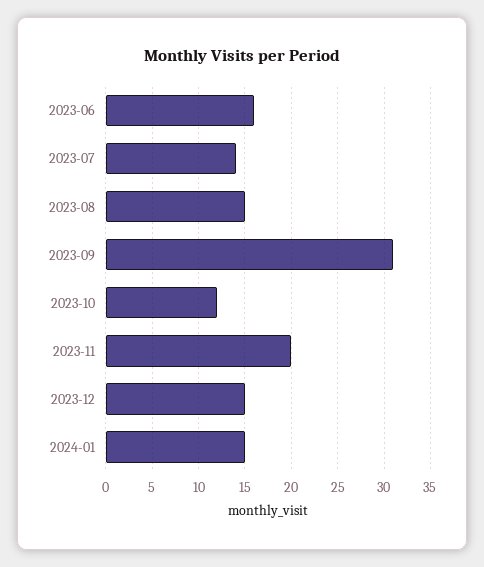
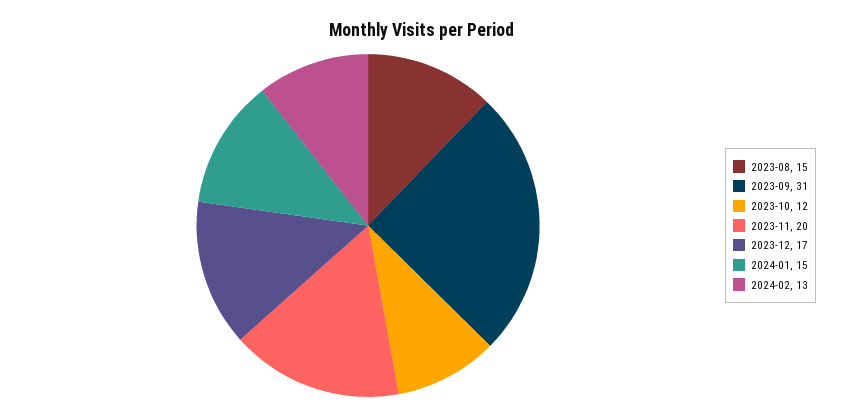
2023-06: 16 -> none
2023-07: 14 -> none
2023-12: 15 -> 17
2024-02: none -> 13

